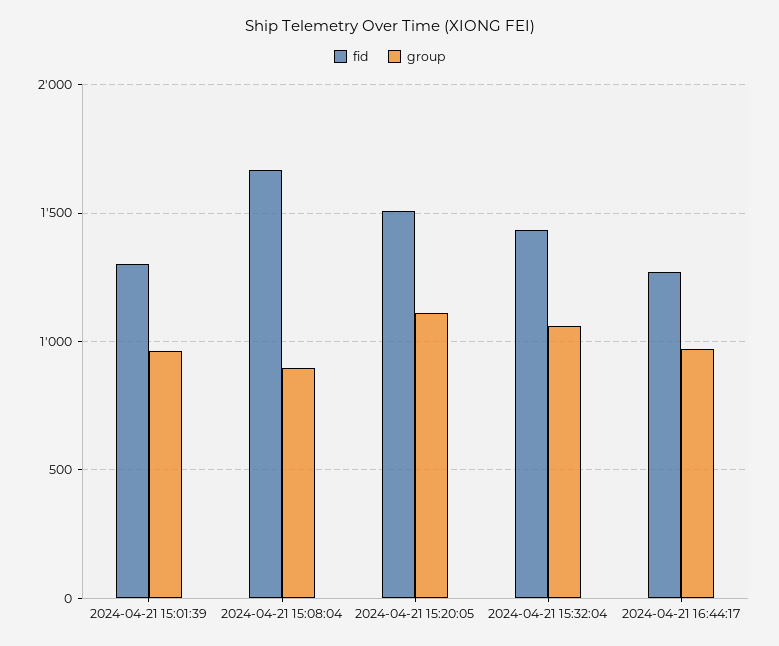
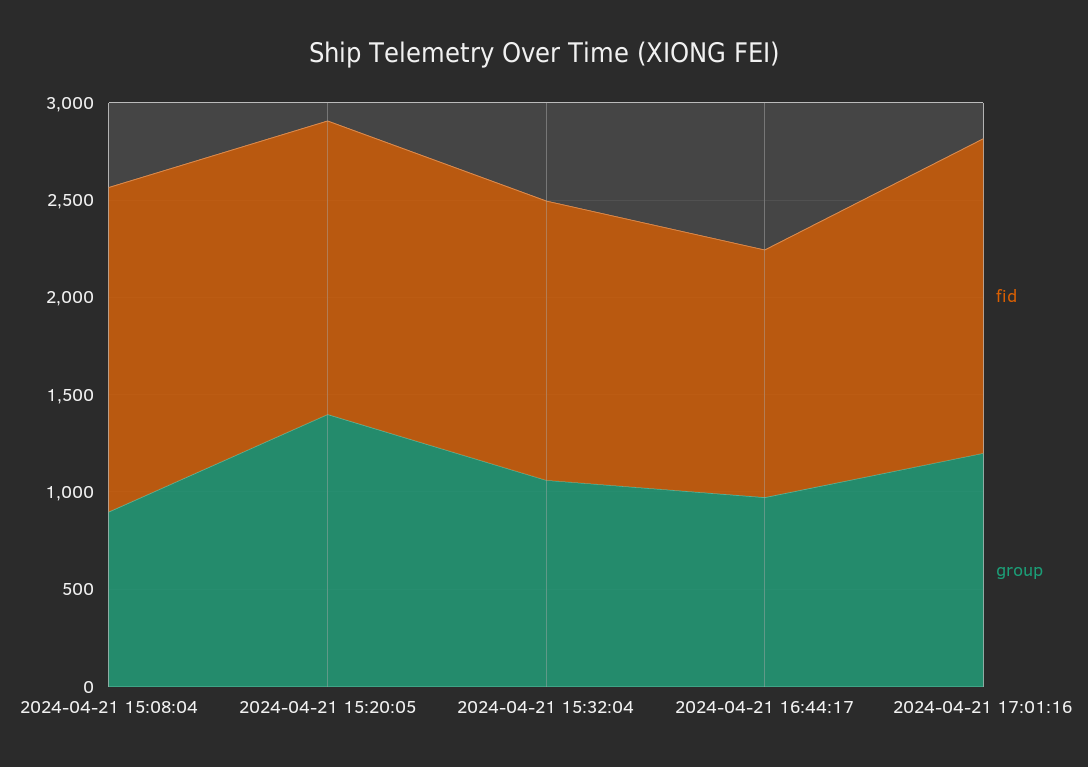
fid, 2024-04-21 15:01:39: 1300 -> none
group, 2024-04-21 15:01:39: 950 -> none
group, 2024-04-21 15:20:05: 1100 -> 1400
fid, 2024-04-21 17:01:16: none -> 1600
group, 2024-04-21 17:01:16: none -> 1200

